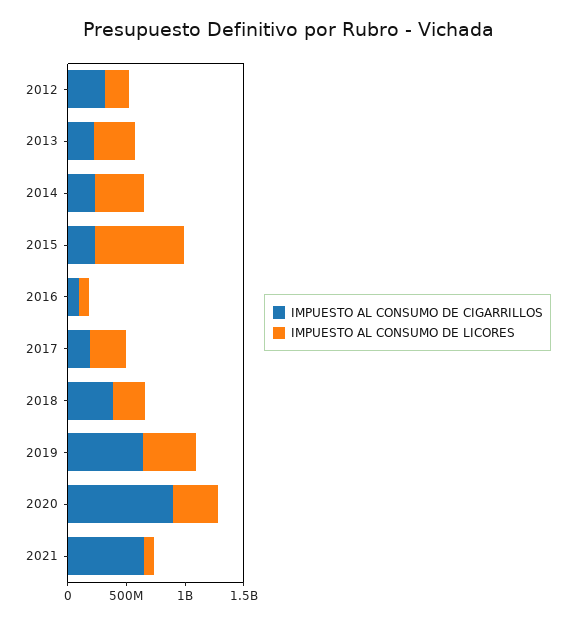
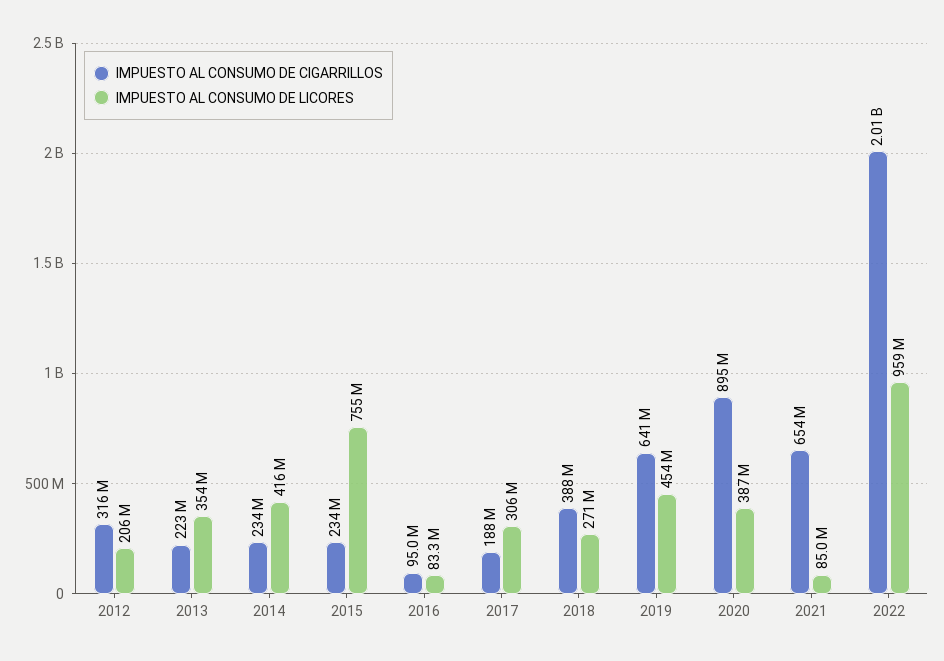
IMPUESTO AL CONSUMO DE CIGARRILLOS, 2022: none -> 2010000000
IMPUESTO AL CONSUMO DE LICORES, 2022: none -> 959000000

